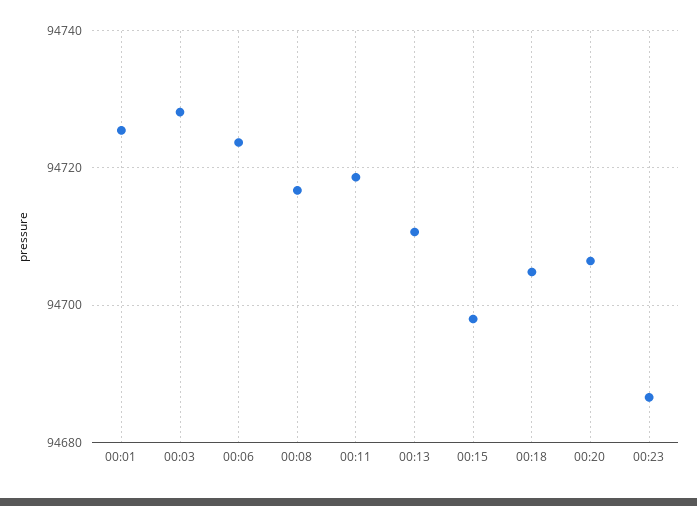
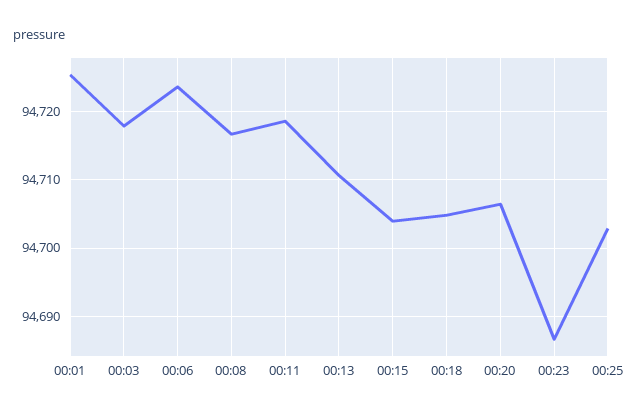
00:03: 94728 -> 94718
00:15: 94698 -> 94704
00:25: none -> 94703

